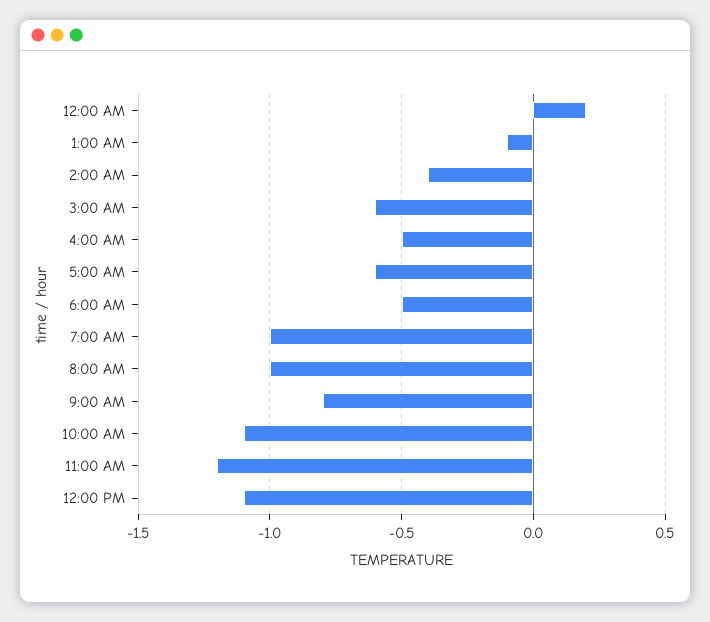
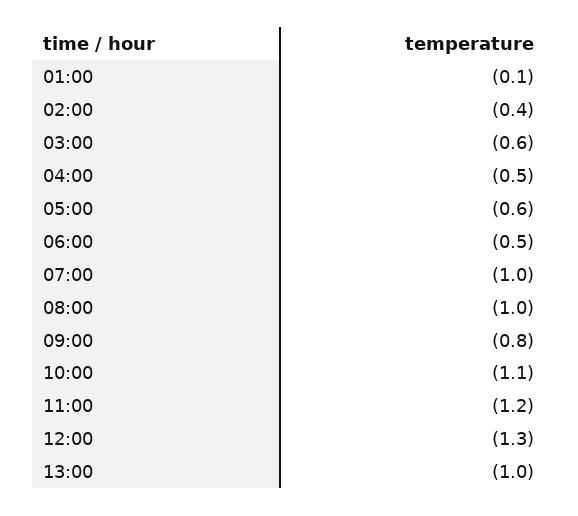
12:00 AM: 0.2 -> none
12:00 PM: -1.1 -> -1.3
13:00: none -> -1

